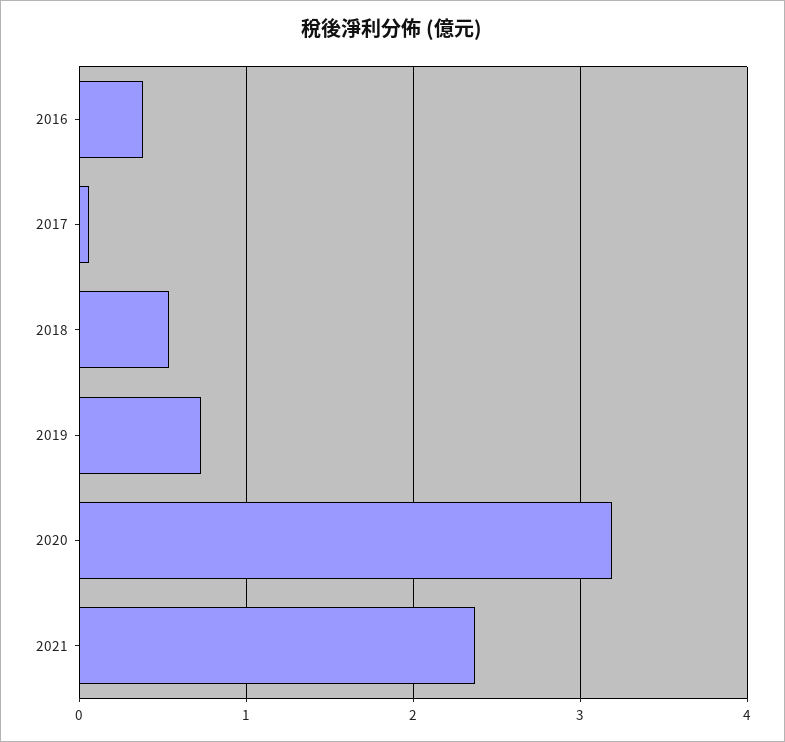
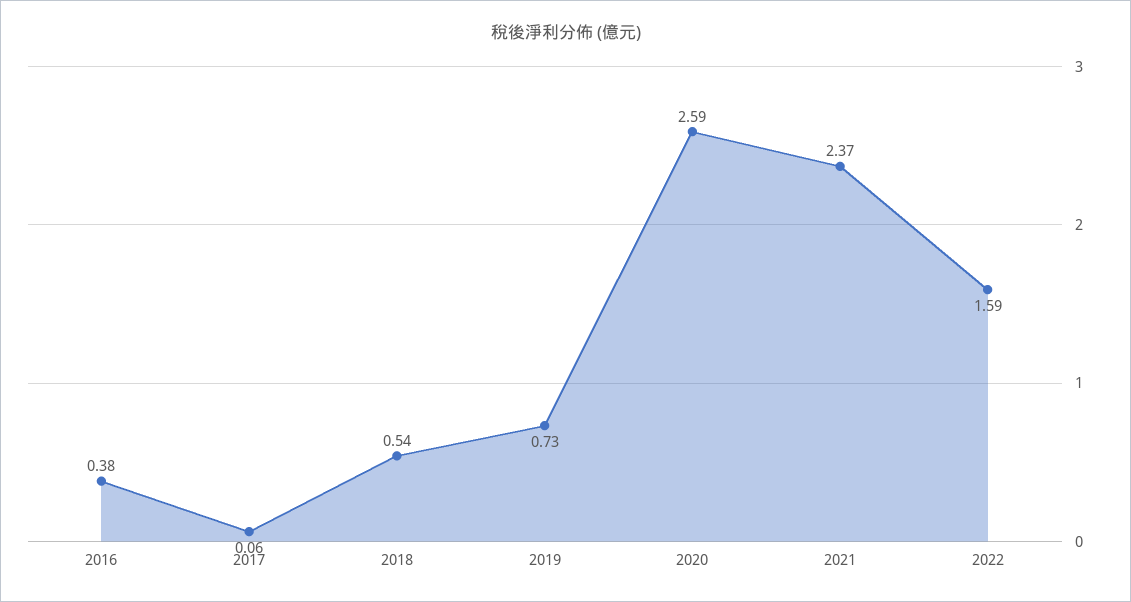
2020: 3.2 -> 2.59
2022: none -> 1.59

